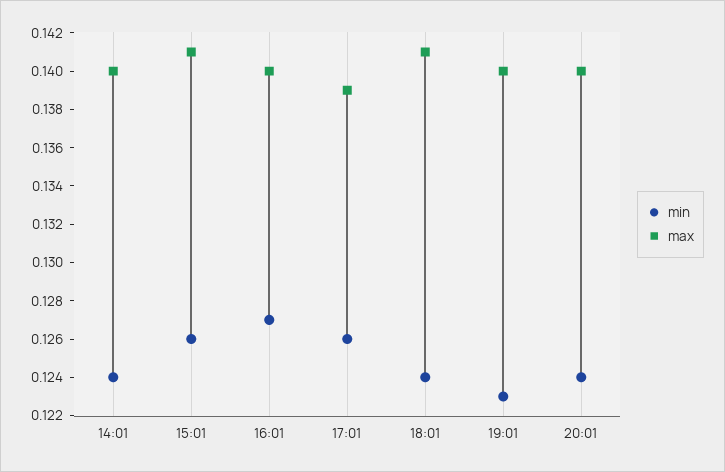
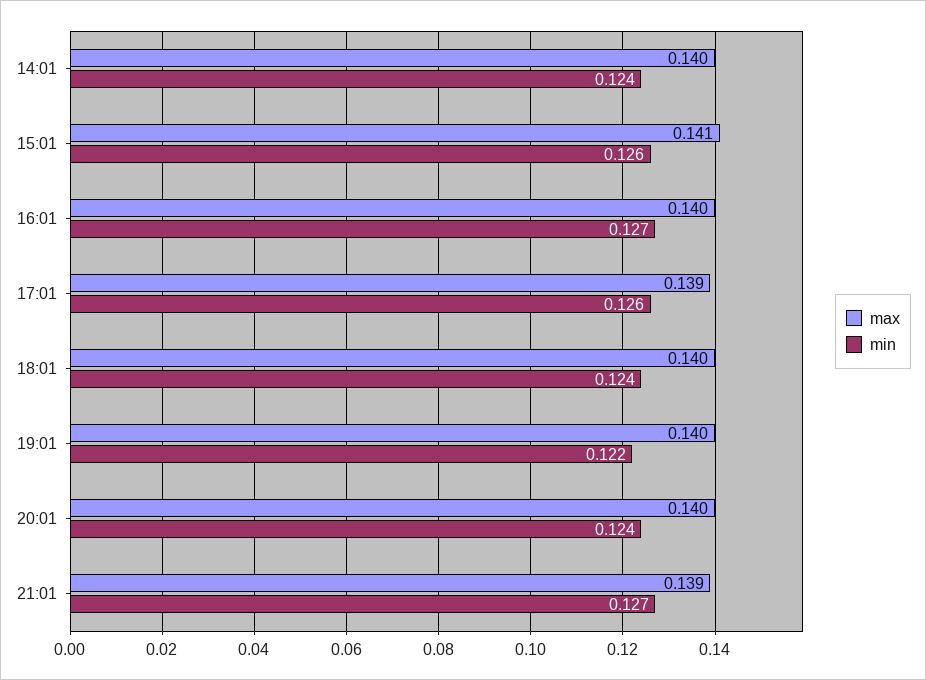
max, 18:01: 0.141 -> 0.14
min, 19:01: 0.123 -> 0.122
max, 21:01: none -> 0.139
min, 21:01: none -> 0.127

